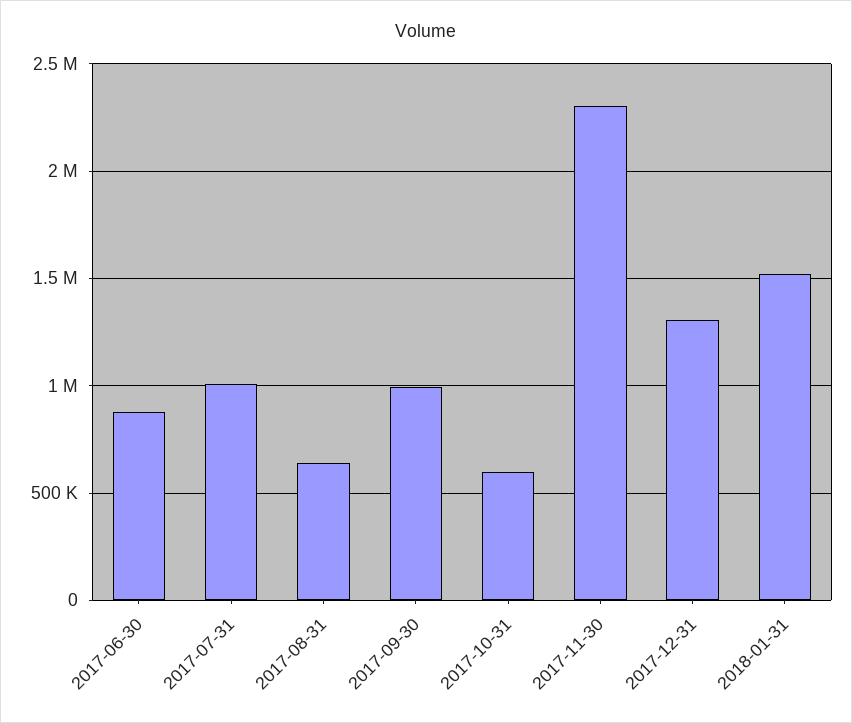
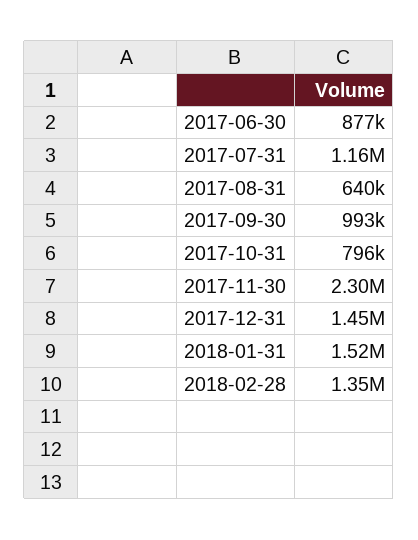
2017-07-31: 1000000 -> 1160000
2017-10-31: 600000 -> 796000
2017-12-31: 1300000 -> 1450000
2018-02-28: none -> 1350000

